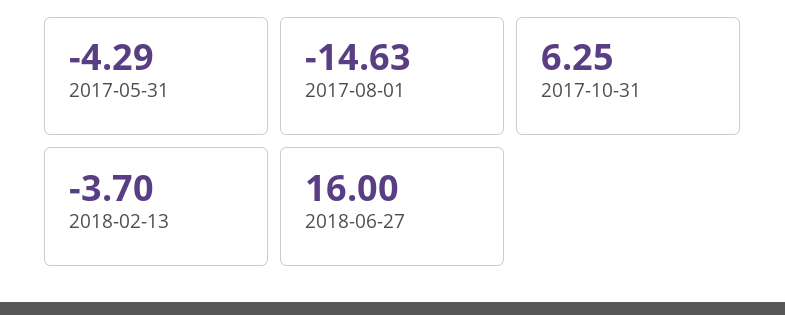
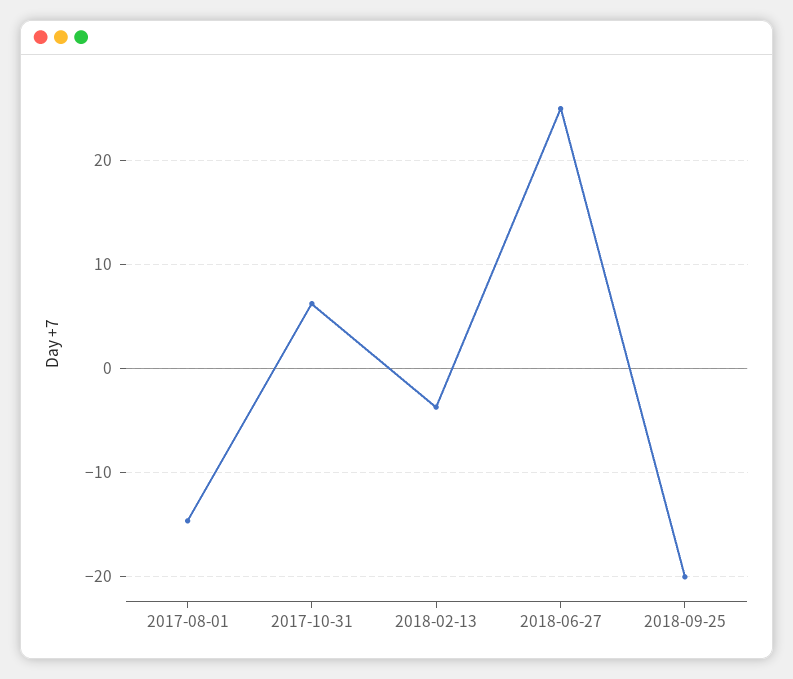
2017-05-31: -4.29 -> none
2018-06-27: 16 -> 25
2018-09-25: none -> -20

